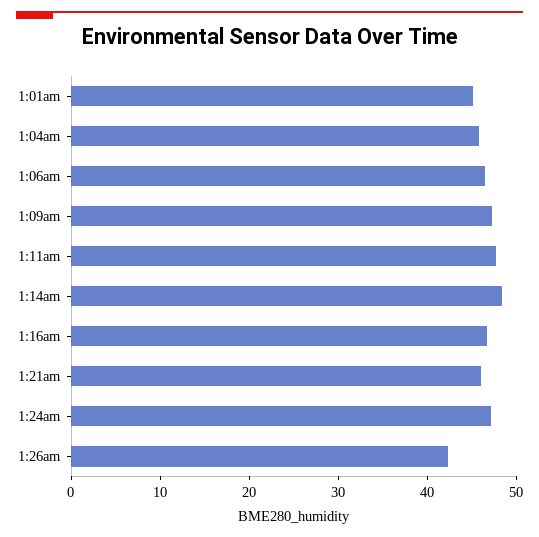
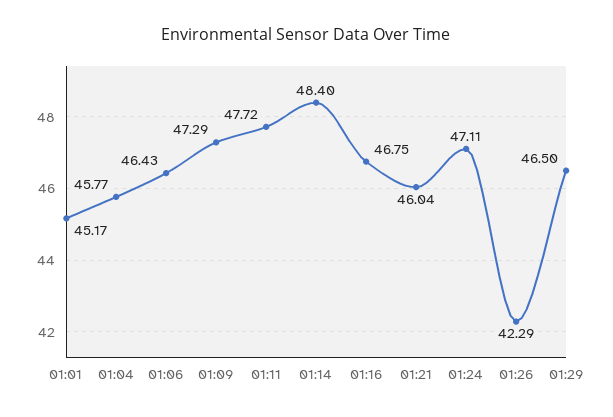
01:29: none -> 46.5

